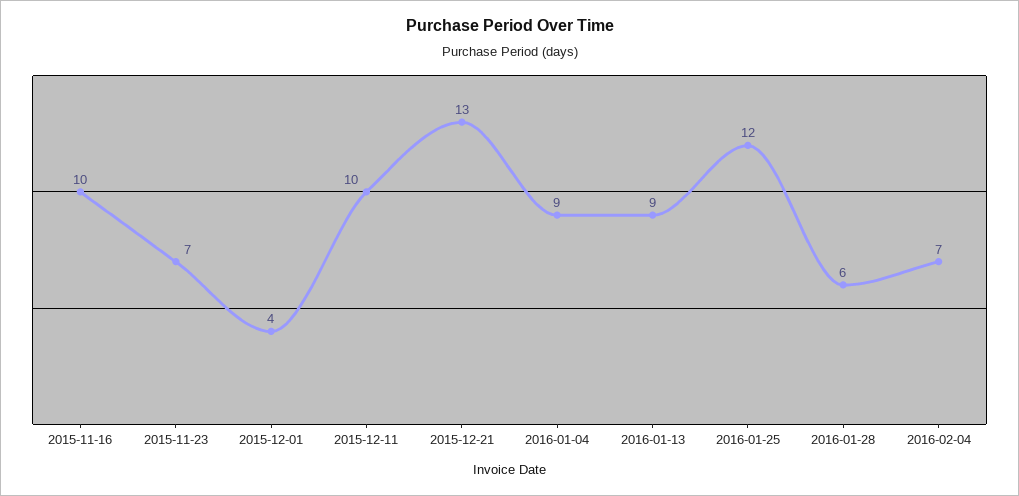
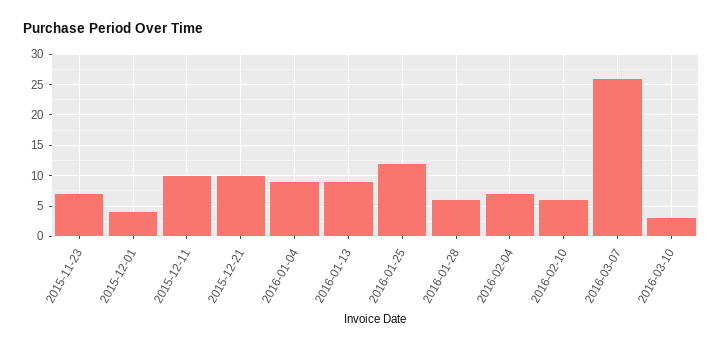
2015-11-16: 10 -> none
2015-12-21: 13 -> 10
2016-02-10: none -> 6
2016-03-07: none -> 26
2016-03-10: none -> 3

